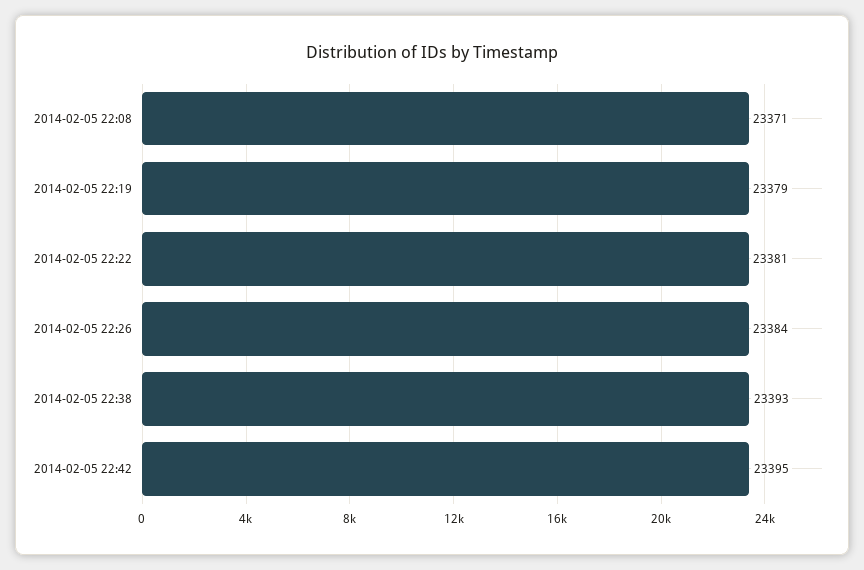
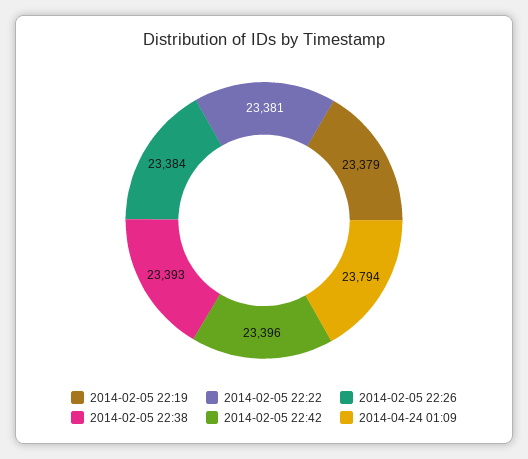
2014-02-05 22:08: 23371 -> none
2014-02-05 22:42: 23395 -> 23396
2014-04-24 01:09: none -> 23794

